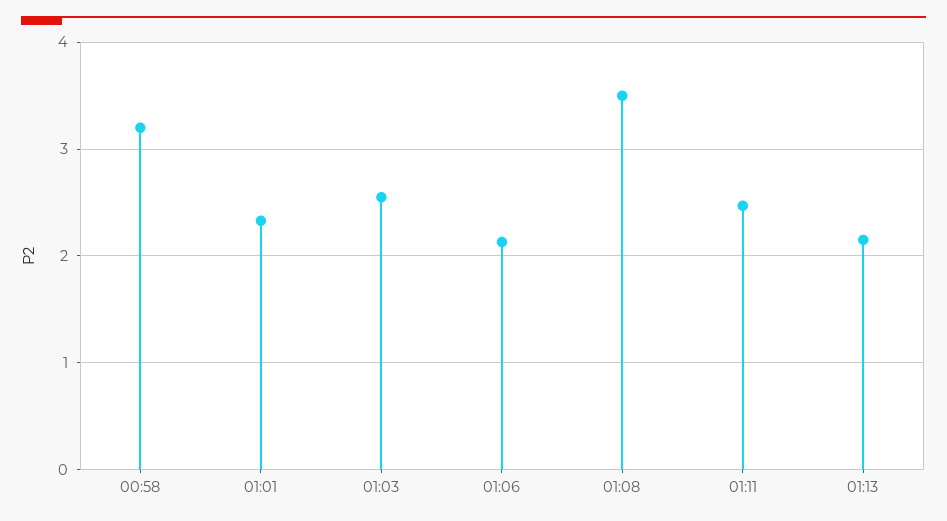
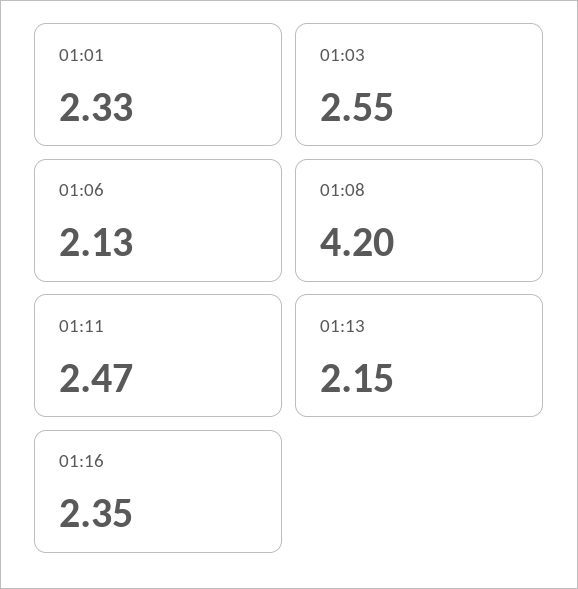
00:58: 3.2 -> none
01:08: 3.5 -> 4.2
01:16: none -> 2.35

